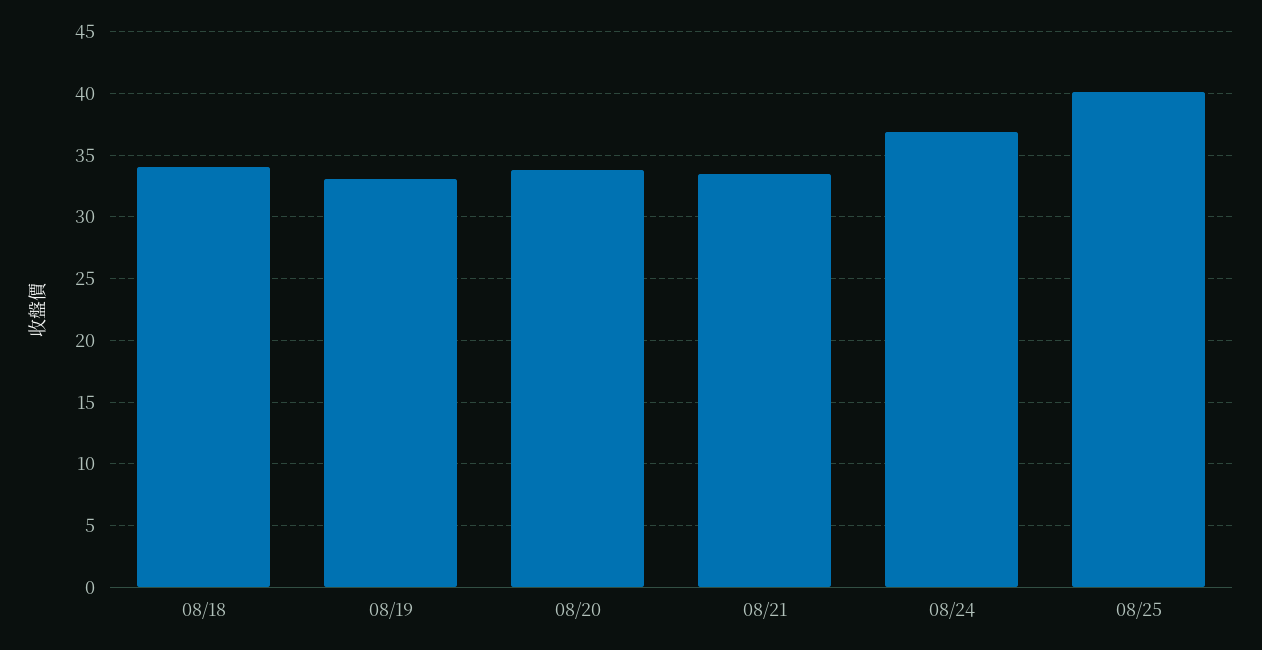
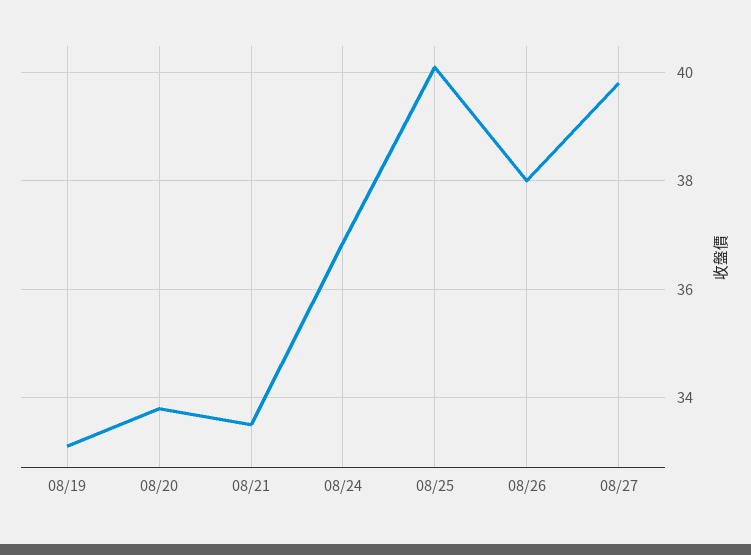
08/18: 34 -> none
08/26: none -> 38
08/27: none -> 39.8

